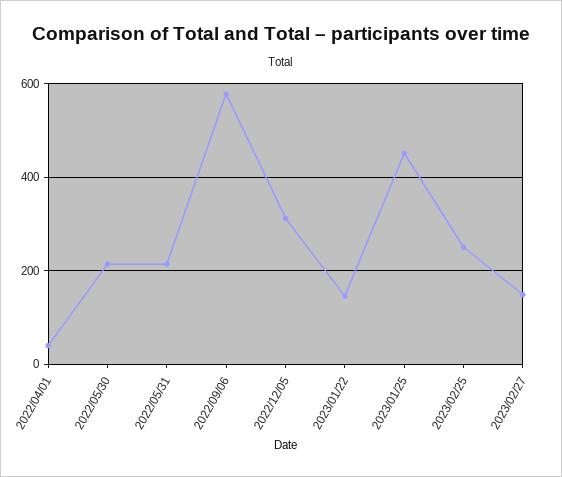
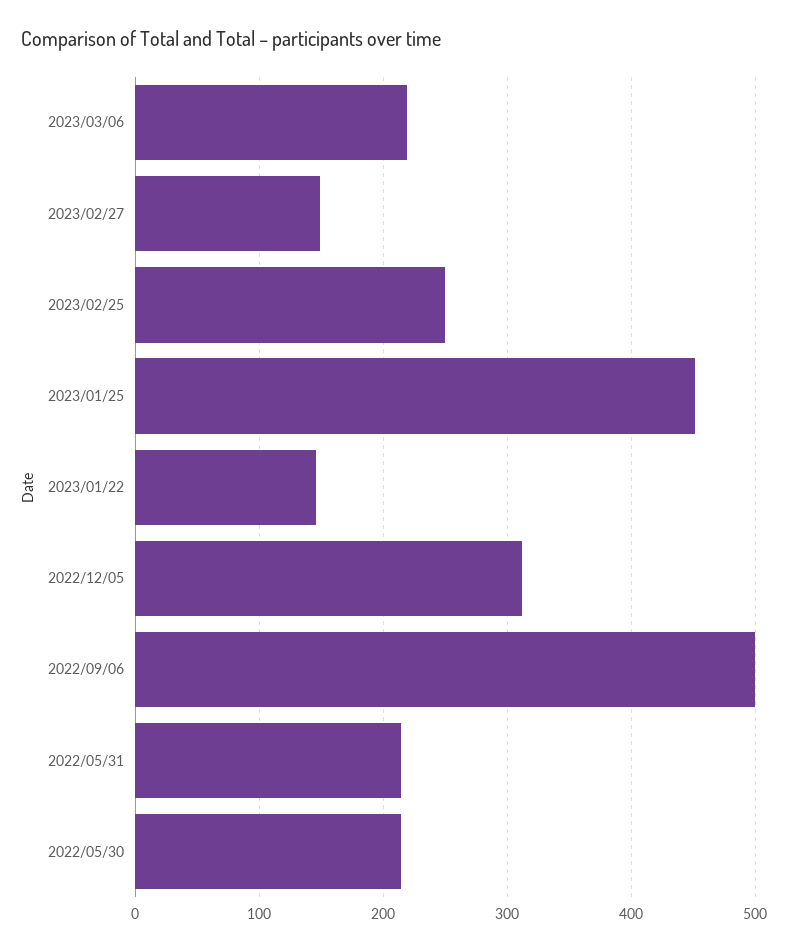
2022/04/01: 40 -> none
2022/09/06: 580 -> 500
2023/03/06: none -> 220

